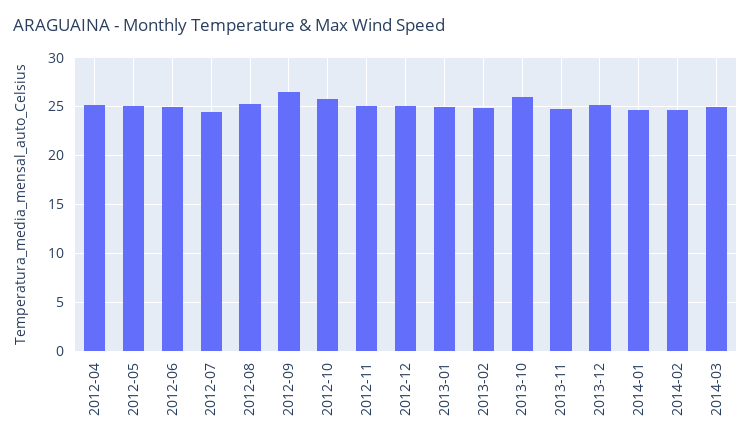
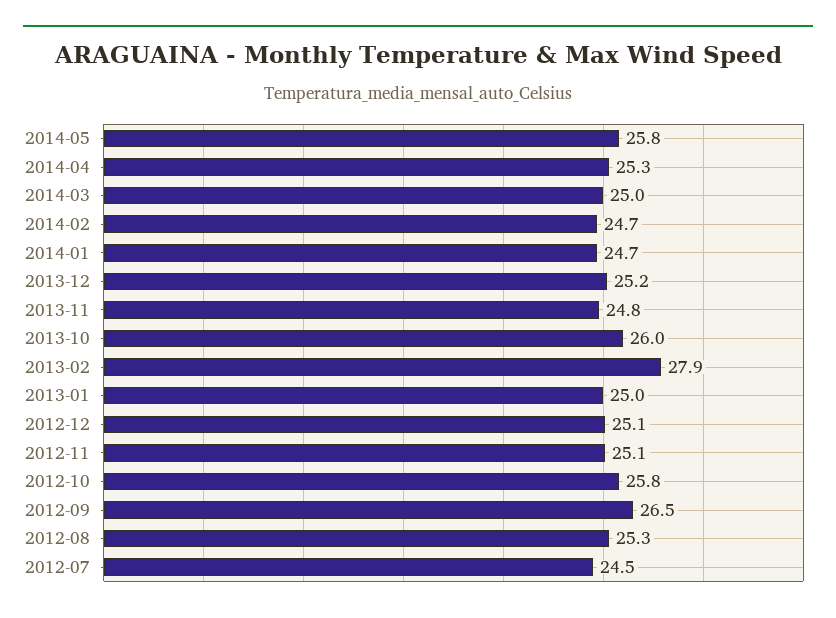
2012-04: 25 -> none
2012-05: 25 -> none
2012-06: 25 -> none
2013-02: 25 -> 27.9
2014-05: none -> 25.8
2014-04: none -> 25.3

